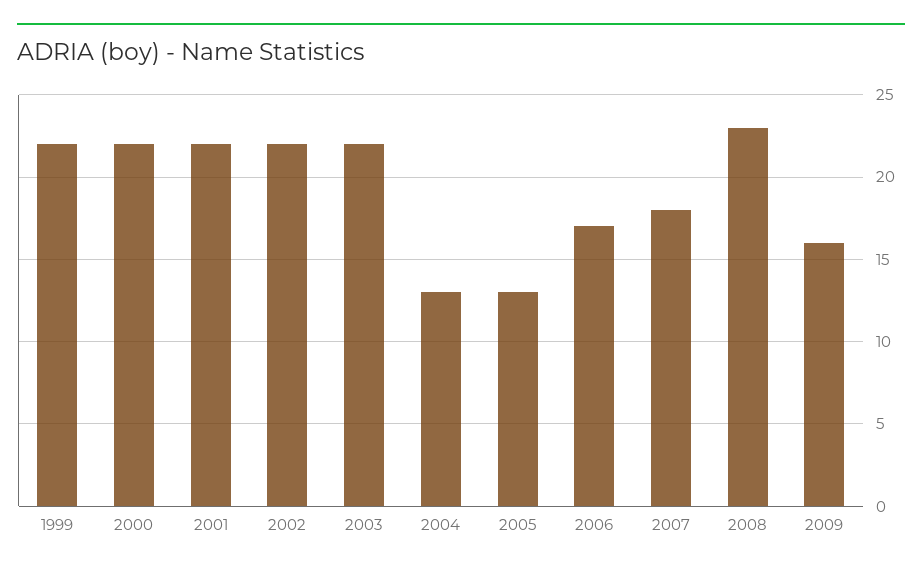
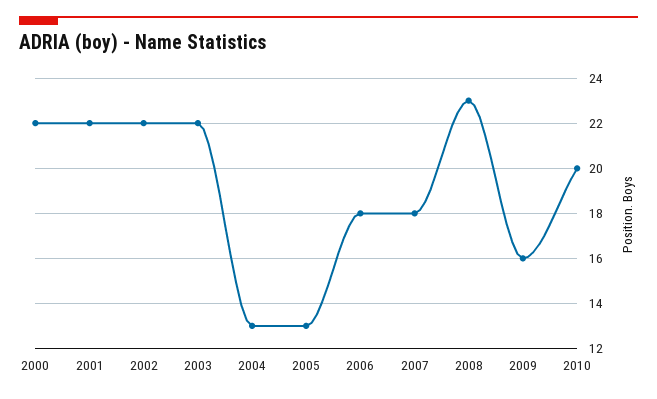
1999: 22 -> none
2006: 17 -> 18
2010: none -> 20

